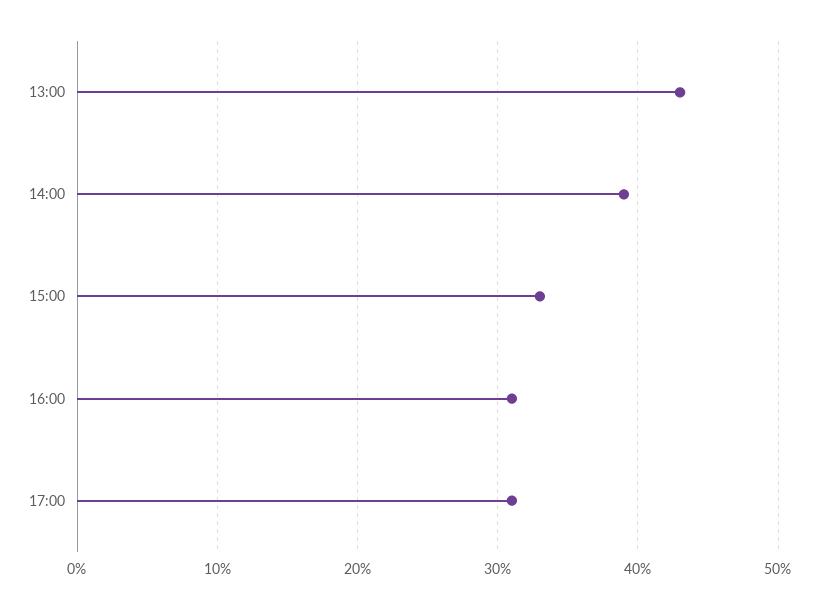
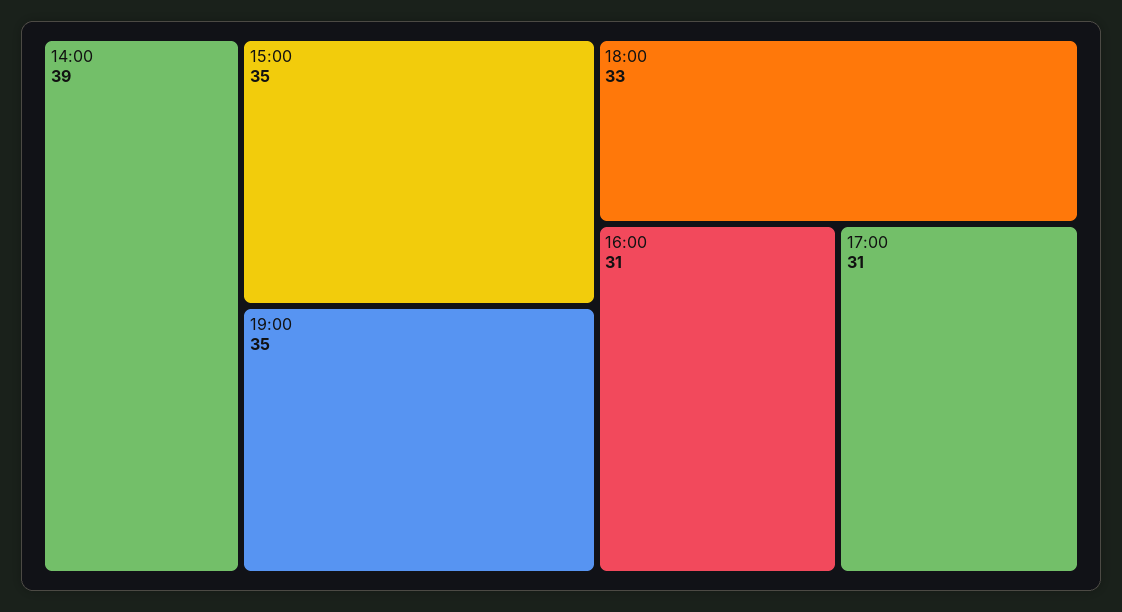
13:00: 43 -> none
15:00: 33 -> 35
19:00: none -> 35
18:00: none -> 33

